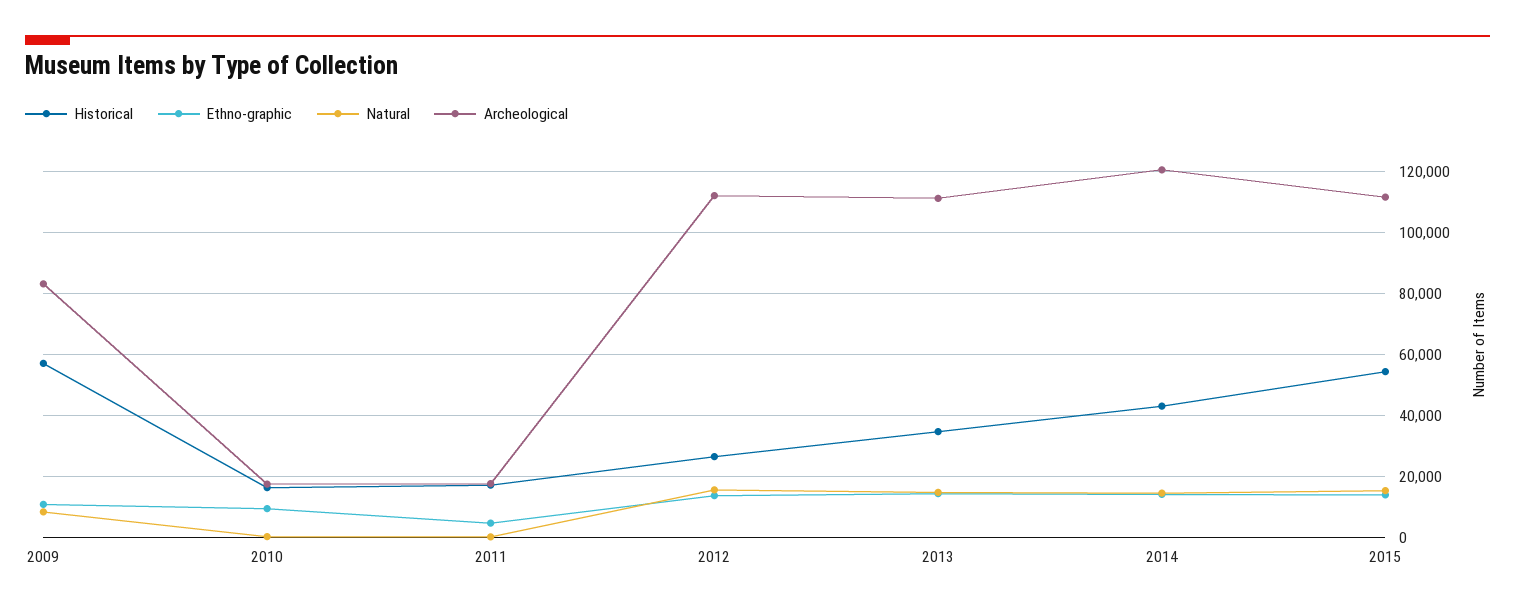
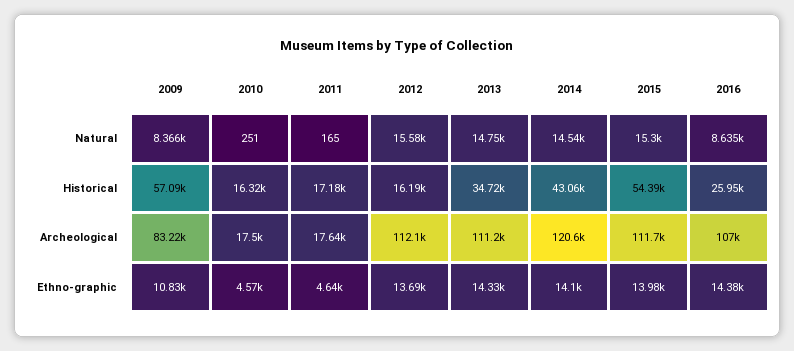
Ethno-graphic, 2010: 10000 -> 4570
Historical, 2012: 26000 -> 16190
Natural, 2016: none -> 8635
Historical, 2016: none -> 25950
Archeological, 2016: none -> 107000
Ethno-graphic, 2016: none -> 14380

